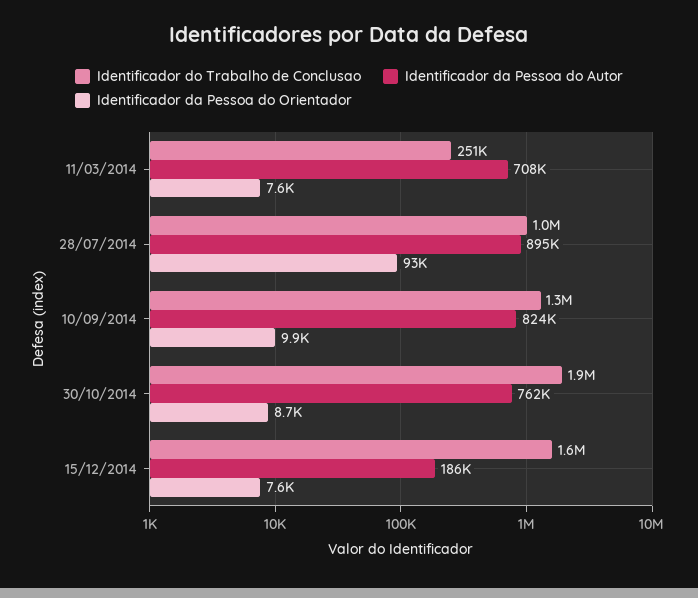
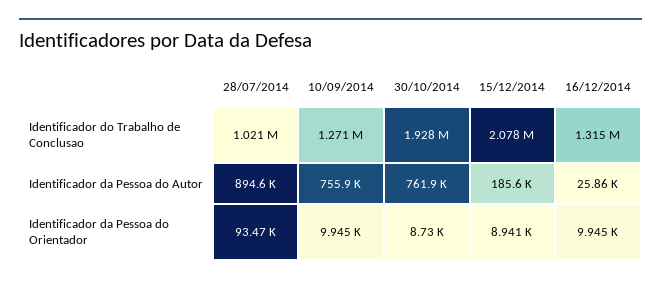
Identificador do Trabalho de Conclusao, 11/03/2014: 251000 -> none
Identificador da Pessoa do Autor, 11/03/2014: 708000 -> none
Identificador da Pessoa do Orientador, 11/03/2014: 7600 -> none
Identificador da Pessoa do Autor, 10/09/2014: 824000 -> 755900
Identificador do Trabalho de Conclusao, 15/12/2014: 1600000 -> 2078000
Identificador da Pessoa do Orientador, 15/12/2014: 7600 -> 8941
Identificador do Trabalho de Conclusao, 16/12/2014: none -> 1315000
Identificador da Pessoa do Autor, 16/12/2014: none -> 25860
Identificador da Pessoa do Orientador, 16/12/2014: none -> 9945

